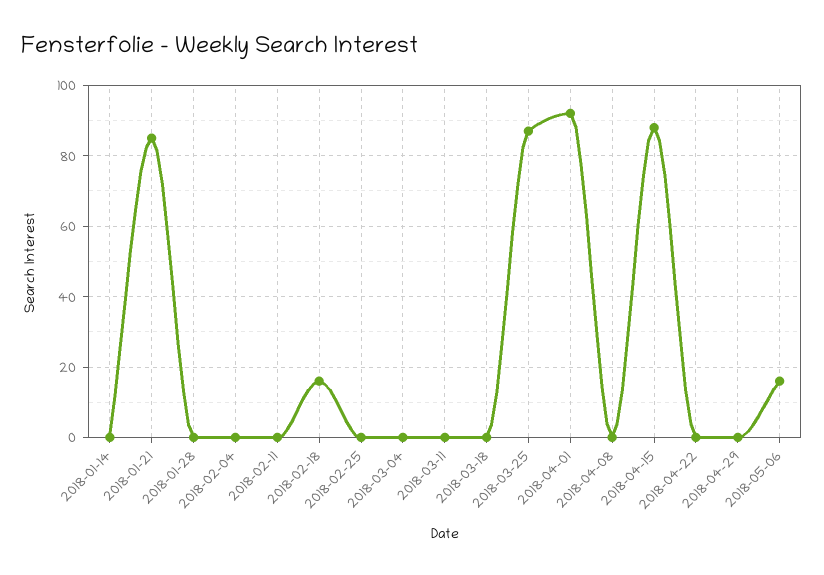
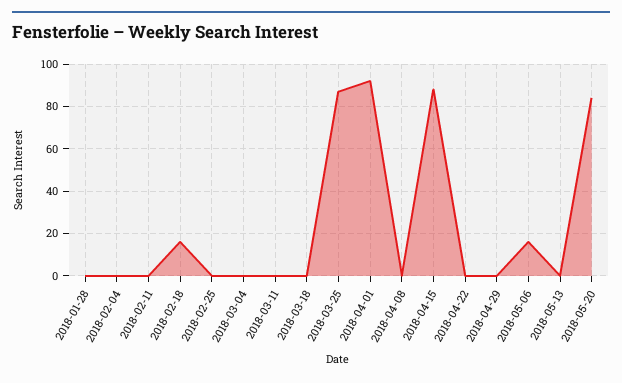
2018-01-14: 0 -> none
2018-01-21: 85 -> none
2018-05-13: none -> 0
2018-05-20: none -> 85

